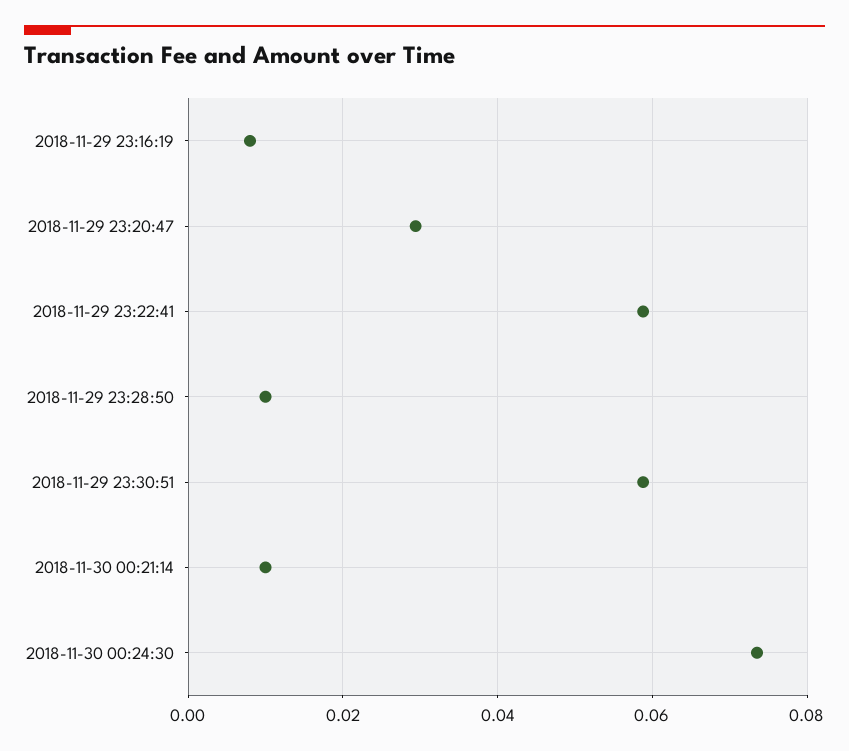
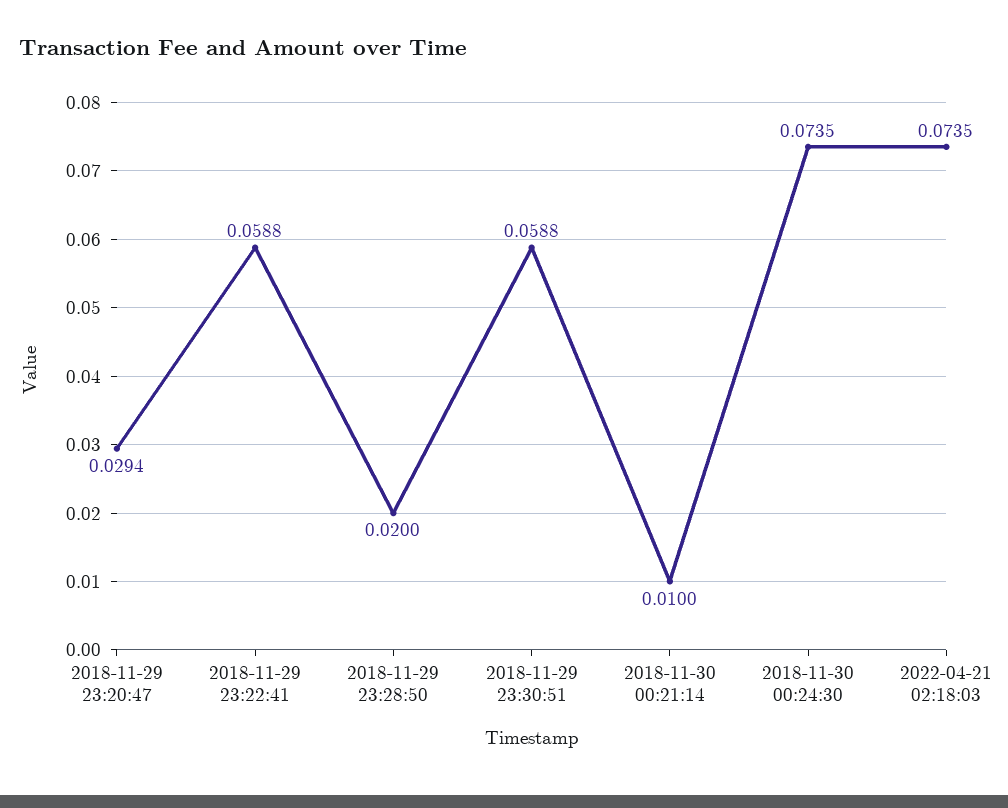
2018-11-29 23:16:19: 0.008 -> none
2018-11-29 23:28:50: 0.01 -> 0.02
2022-04-21 02:18:03: none -> 0.0735

